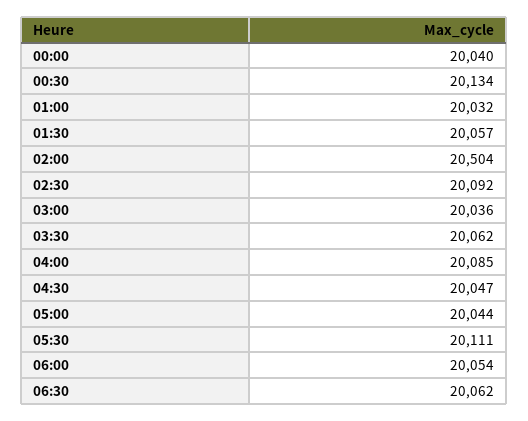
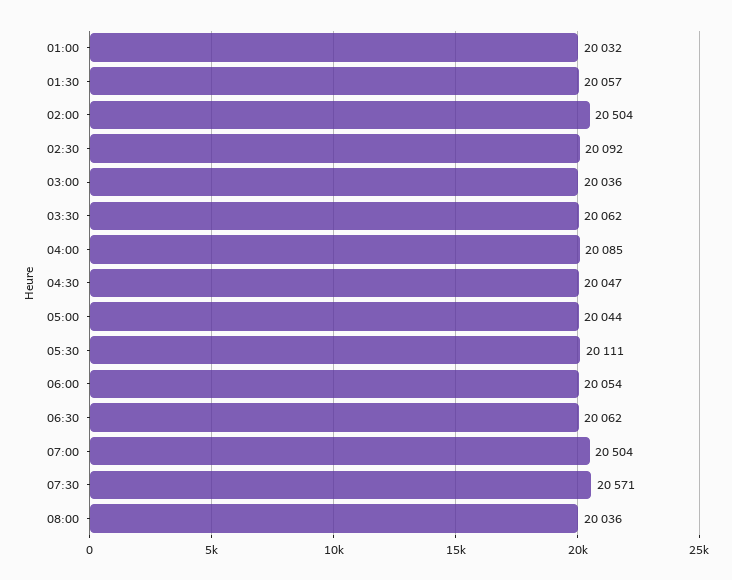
00:00: 20040 -> none
00:30: 20134 -> none
07:00: none -> 20504
07:30: none -> 20571
08:00: none -> 20036

